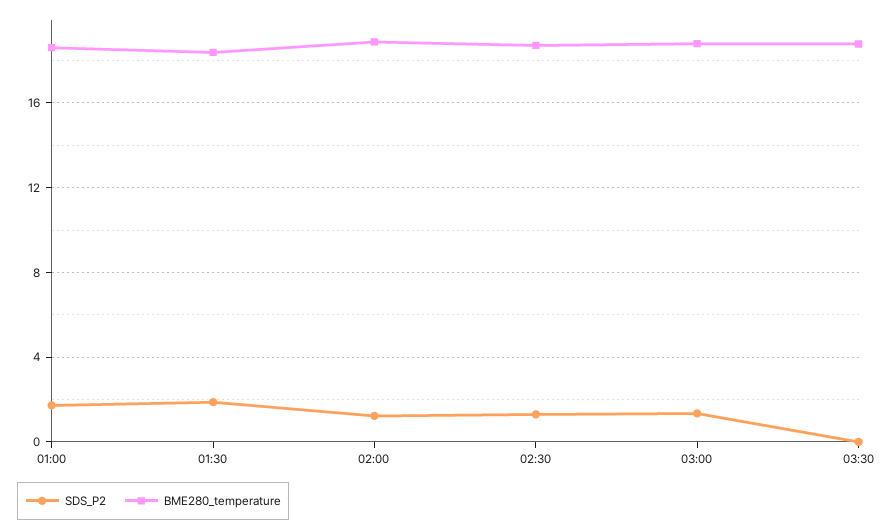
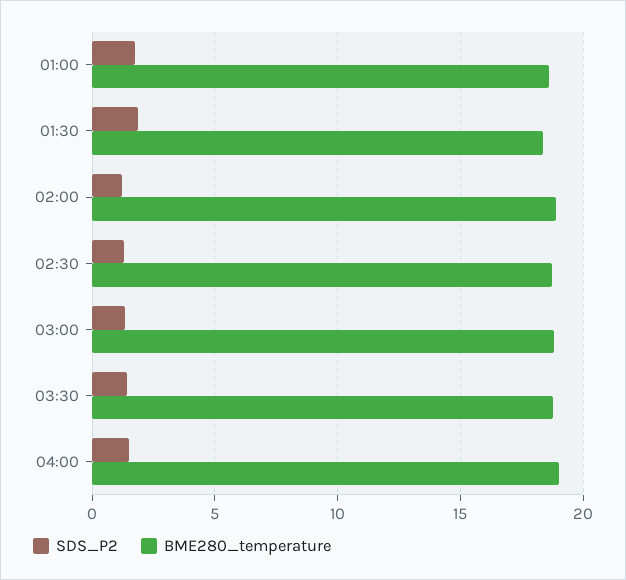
SDS_P2, 03:30: 0 -> 1.5
SDS_P2, 04:00: none -> 1.5
BME280_temperature, 04:00: none -> 19

